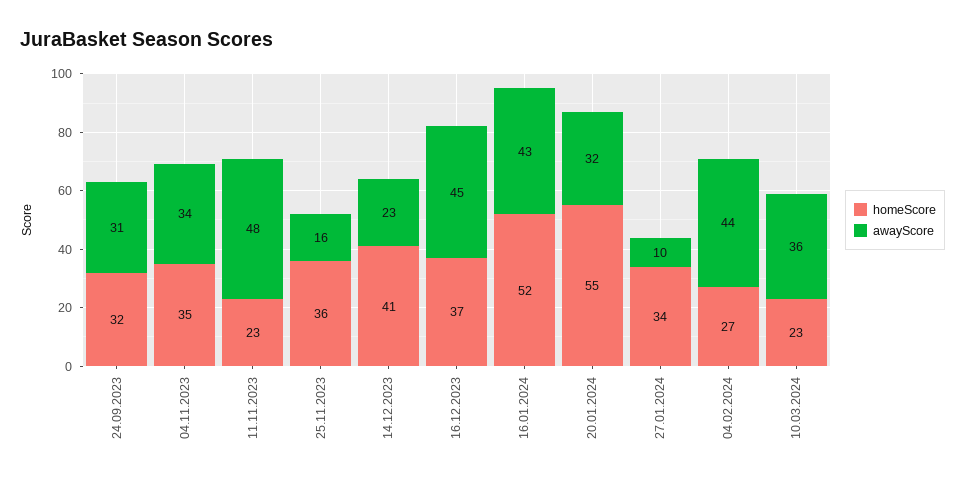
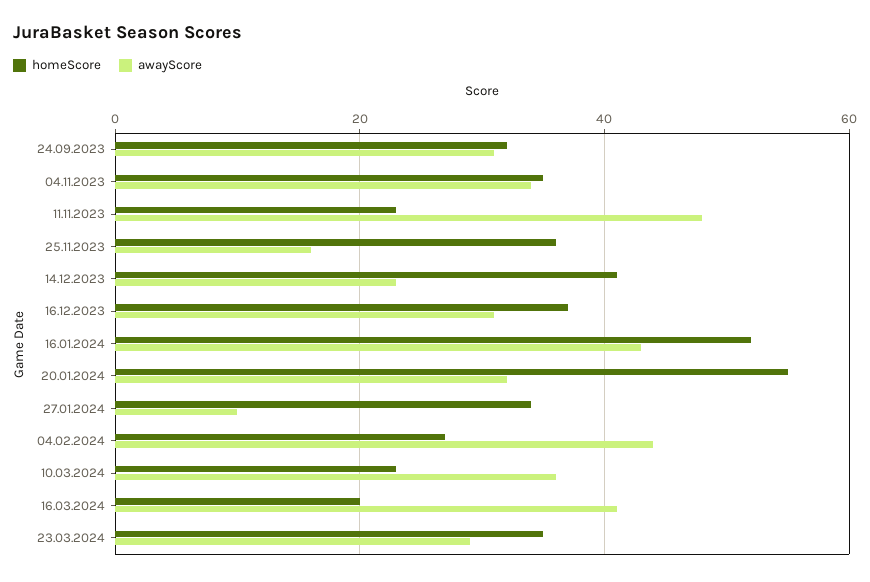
awayScore, 16.12.2023: 45 -> 30
homeScore, 16.03.2024: none -> 20
awayScore, 16.03.2024: none -> 40
homeScore, 23.03.2024: none -> 35
awayScore, 23.03.2024: none -> 30

